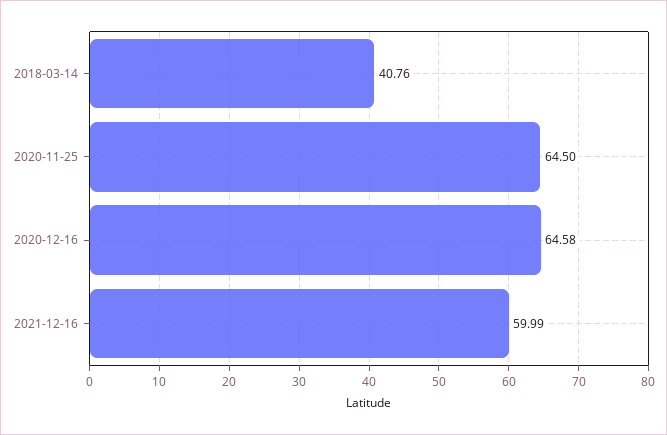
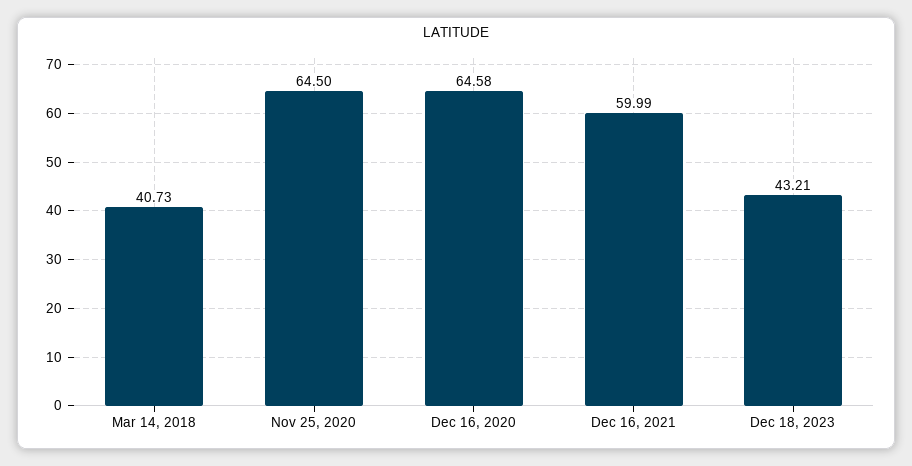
2018-03-14: 40.76 -> 40.73
Dec 18, 2023: none -> 43.21

